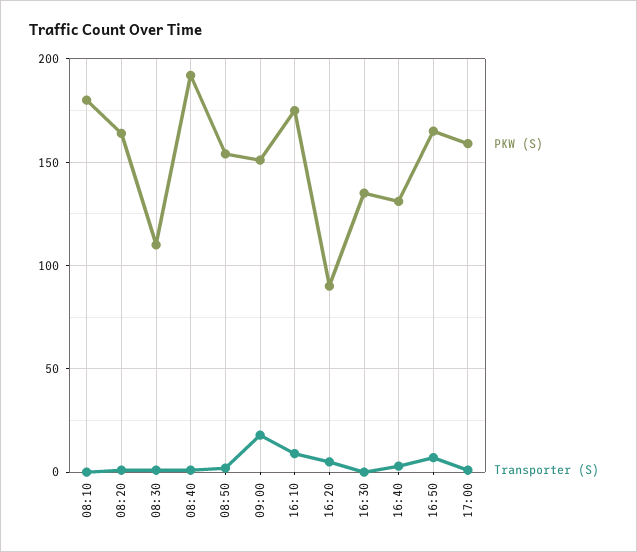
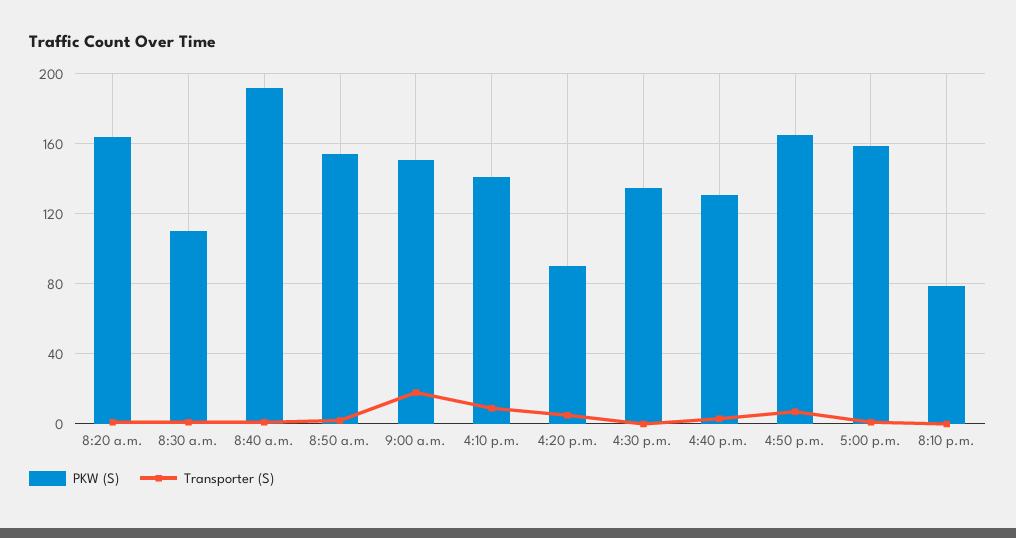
PKW (S), 08:10: 180 -> none
Transporter (S), 08:10: 0 -> none
PKW (S), 16:10: 175 -> 140
PKW (S), 8:10 p.m.: none -> 80
Transporter (S), 8:10 p.m.: none -> 0

